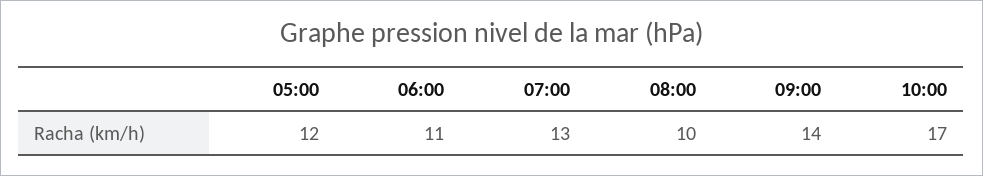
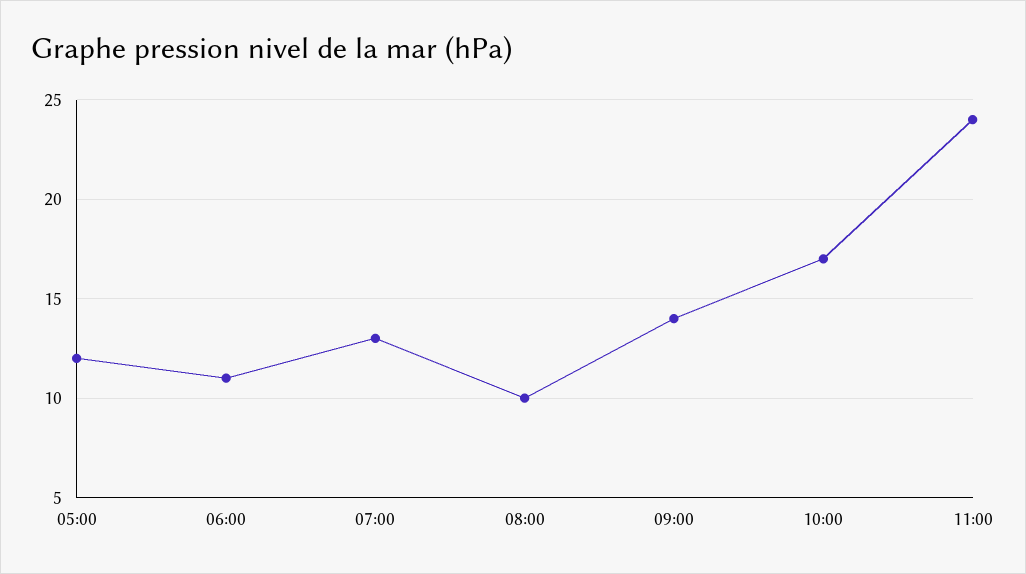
11:00: none -> 24

